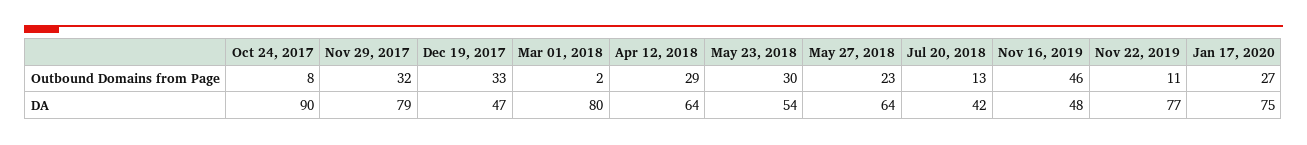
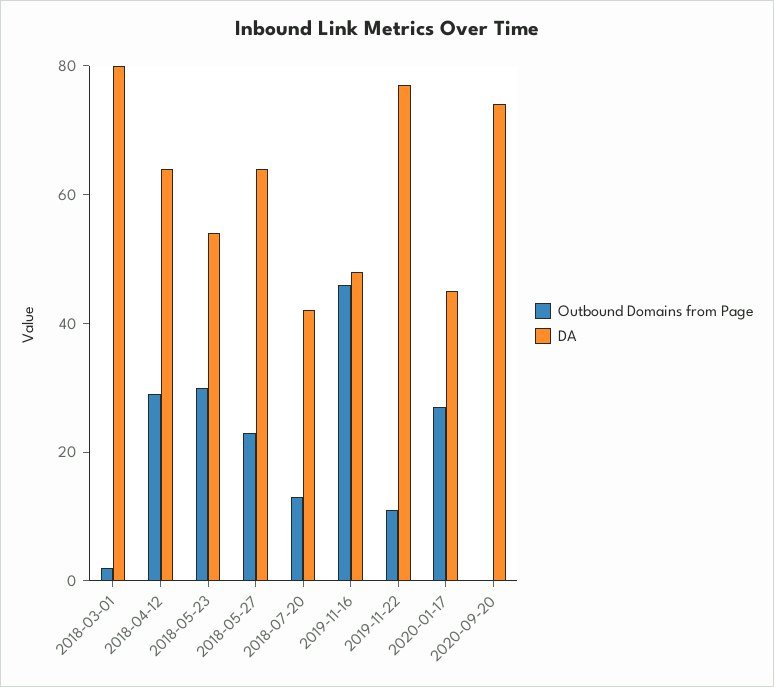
Outbound Domains from Page, Oct 24, 2017: 8 -> none
Outbound Domains from Page, Nov 29, 2017: 32 -> none
Outbound Domains from Page, Dec 19, 2017: 33 -> none
DA, Oct 24, 2017: 90 -> none
DA, Nov 29, 2017: 79 -> none
DA, Dec 19, 2017: 47 -> none
DA, Jan 17, 2020: 75 -> 45
Outbound Domains from Page, 2020-09-20: none -> 0
DA, 2020-09-20: none -> 75

